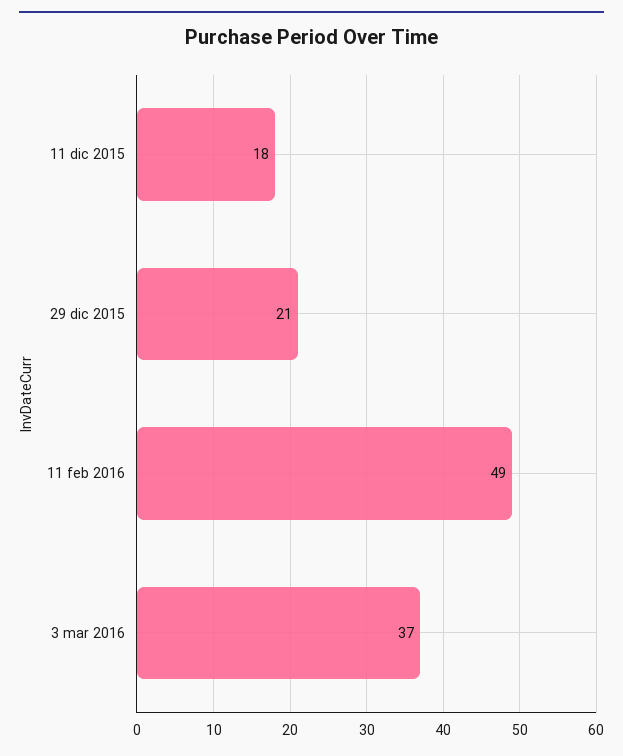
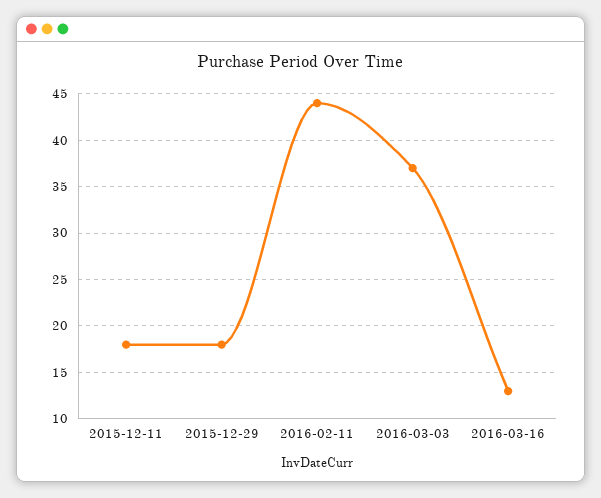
29 dic 2015: 21 -> 18
11 feb 2016: 49 -> 44
2016-03-16: none -> 13

